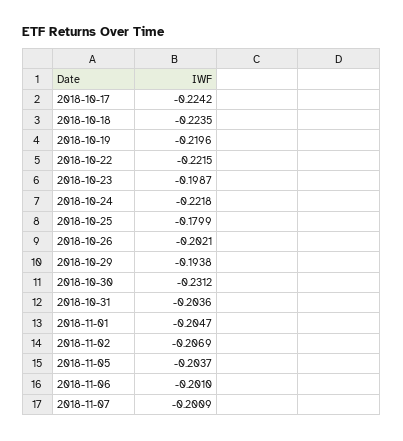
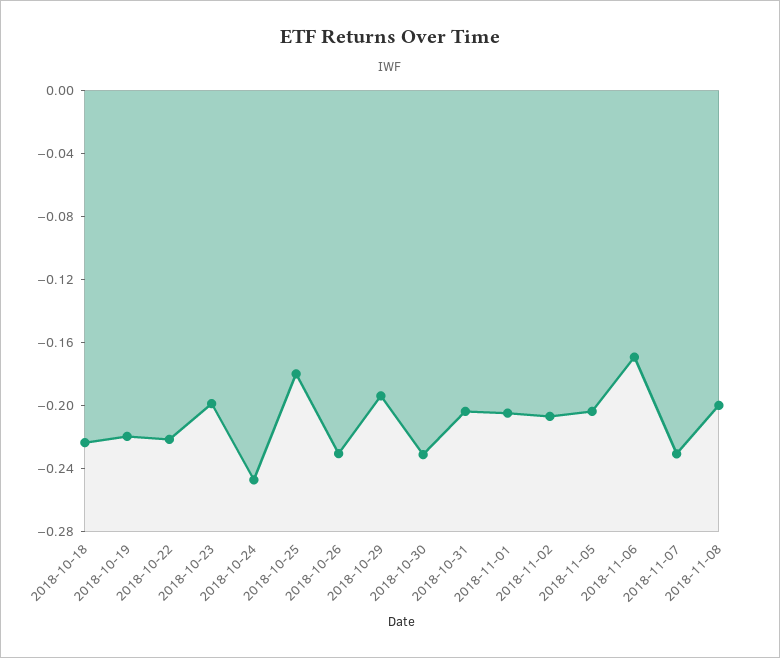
2018-10-17: -0.2242 -> none
2018-10-24: -0.2218 -> -0.25
2018-10-26: -0.2021 -> -0.23
2018-11-06: -0.201 -> -0.17
2018-11-07: -0.2009 -> -0.23
2018-11-08: none -> -0.2

